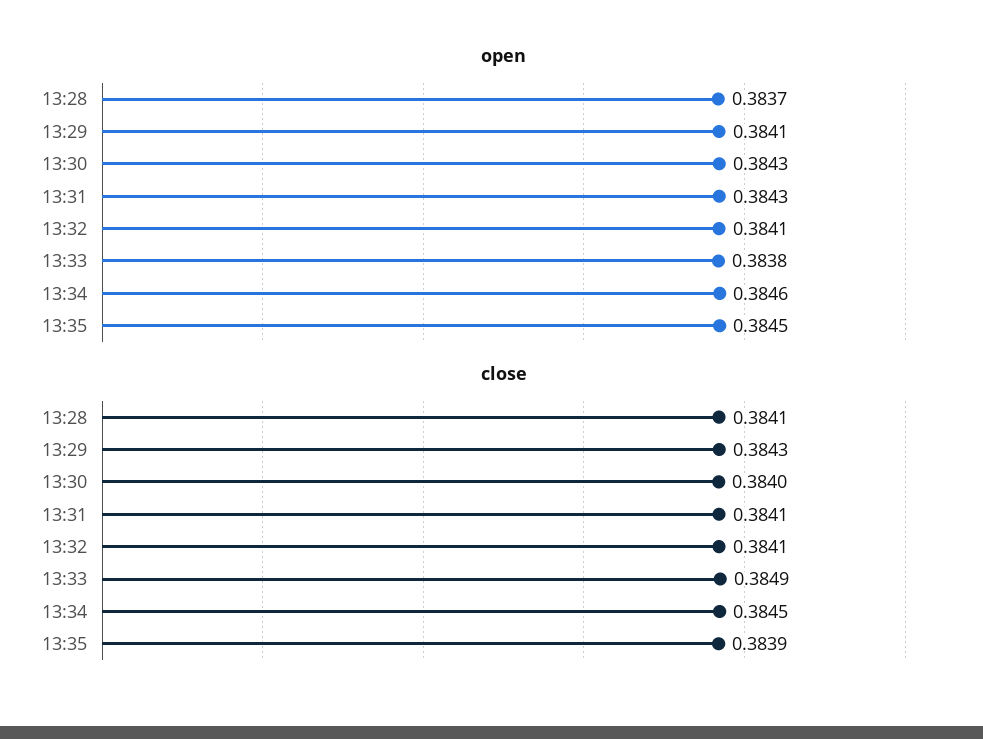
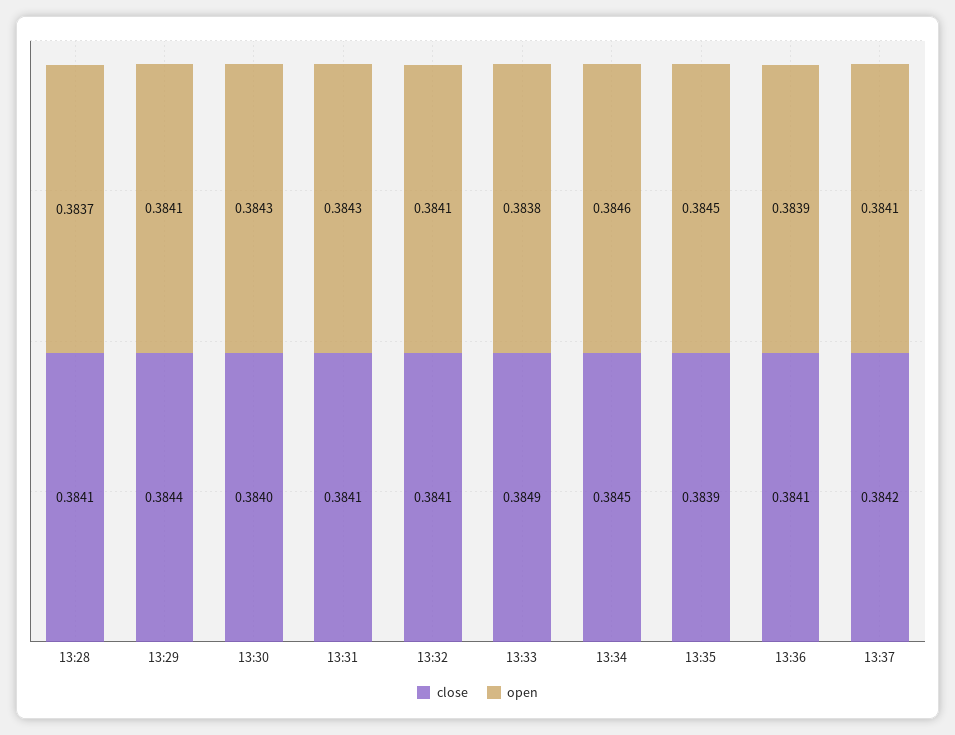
close, 13:29: 0.3843 -> 0.3844
close, 13:36: none -> 0.3841
open, 13:36: none -> 0.3839
close, 13:37: none -> 0.3842
open, 13:37: none -> 0.3841

